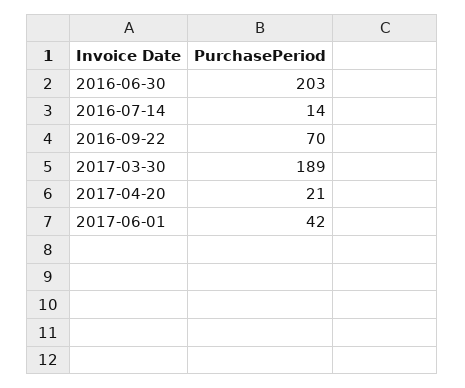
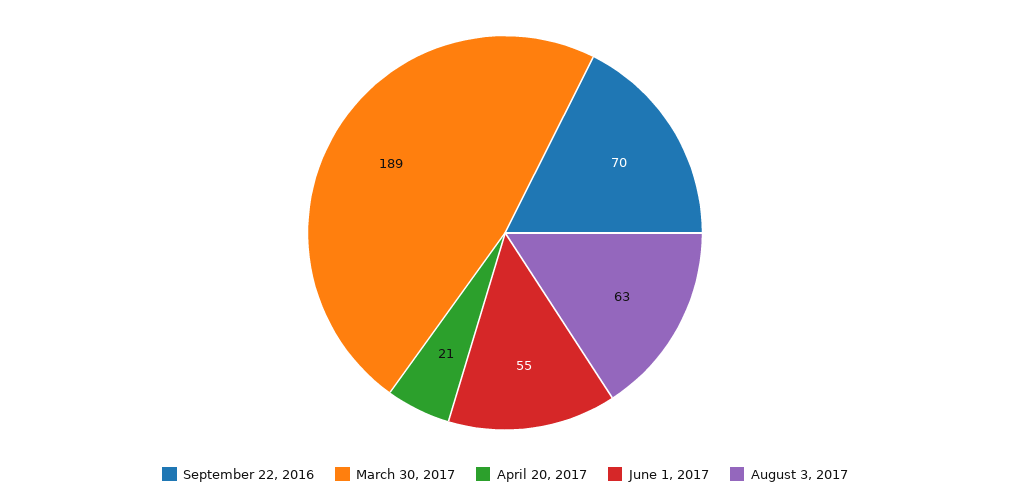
2016-06-30: 203 -> none
2016-07-14: 14 -> none
2017-06-01: 42 -> 55
August 3, 2017: none -> 63

